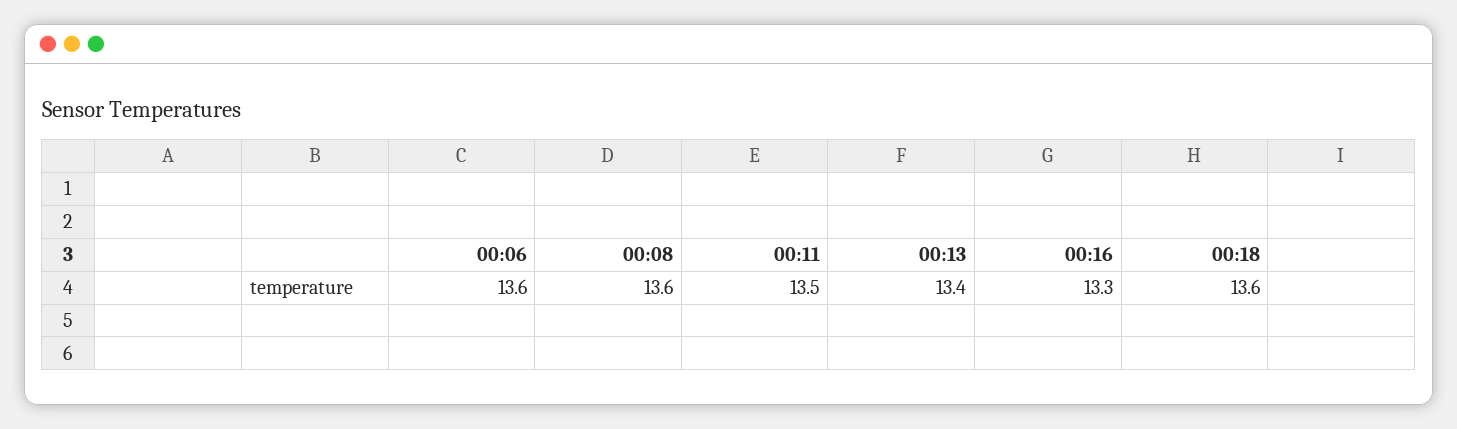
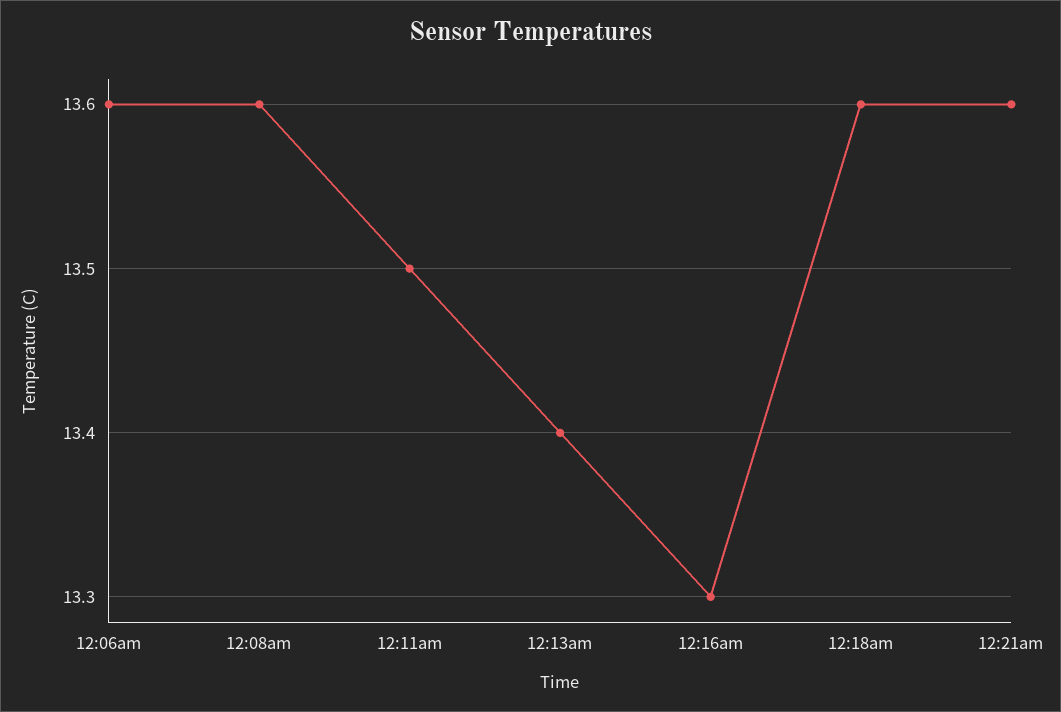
12:21am: none -> 13.6

